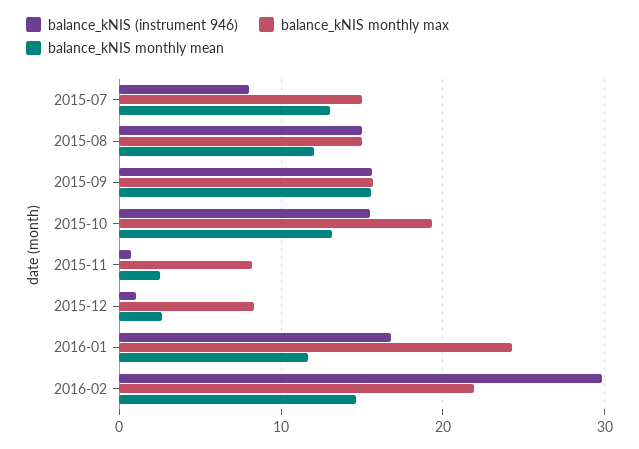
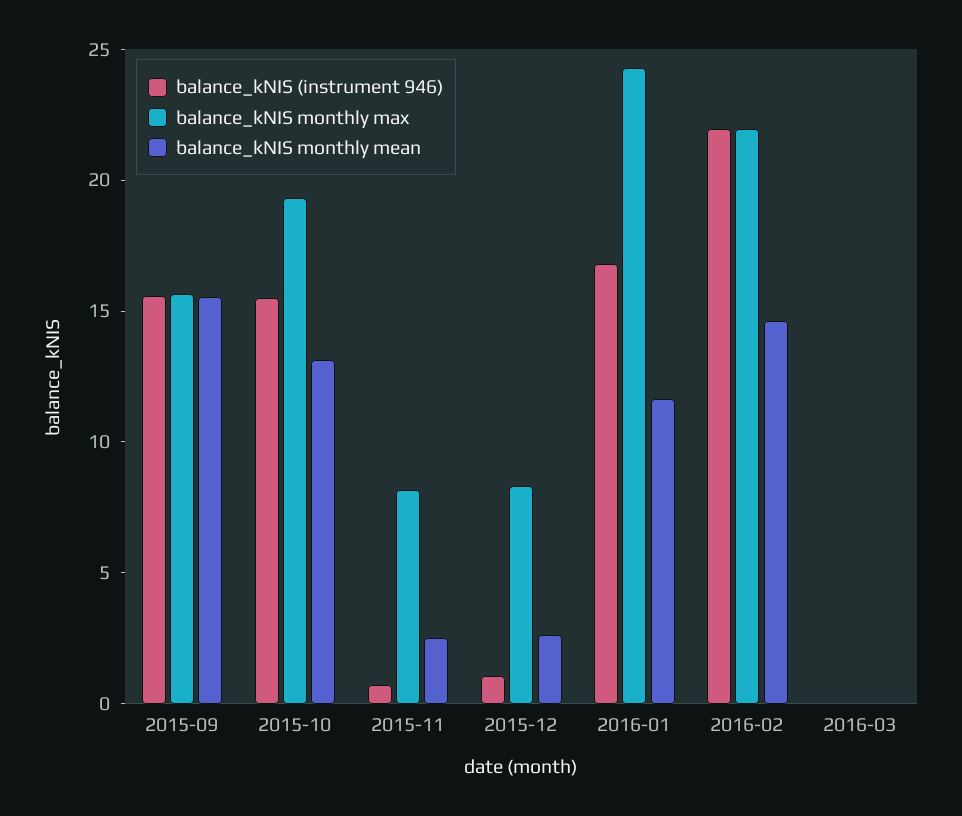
balance_kNIS (instrument 946), 2015-07: 8 -> none
balance_kNIS monthly max, 2015-07: 15 -> none
balance_kNIS monthly mean, 2015-07: 13 -> none
balance_kNIS (instrument 946), 2015-08: 15 -> none
balance_kNIS monthly max, 2015-08: 15 -> none
balance_kNIS monthly mean, 2015-08: 12 -> none
balance_kNIS (instrument 946), 2016-02: 30 -> 22
balance_kNIS (instrument 946), 2016-03: none -> 0
balance_kNIS monthly max, 2016-03: none -> 0
balance_kNIS monthly mean, 2016-03: none -> 0

